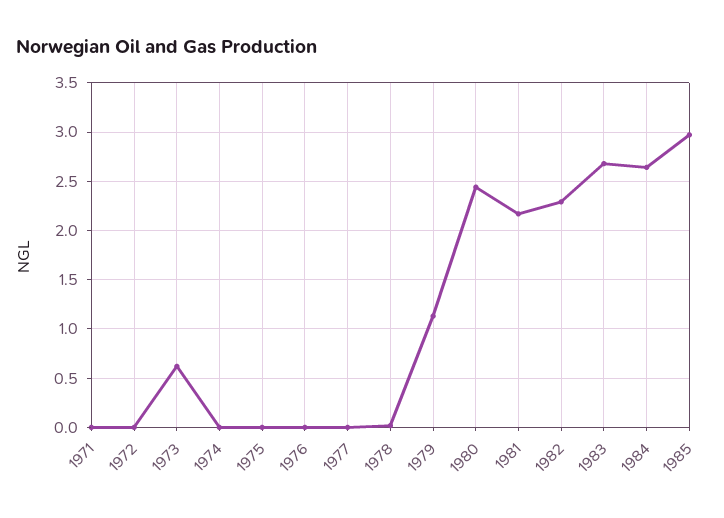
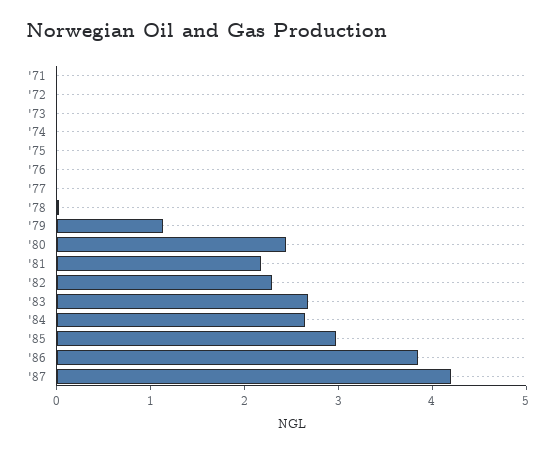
1973: 0.6 -> 0
'86: none -> 3.8
'87: none -> 4.2

